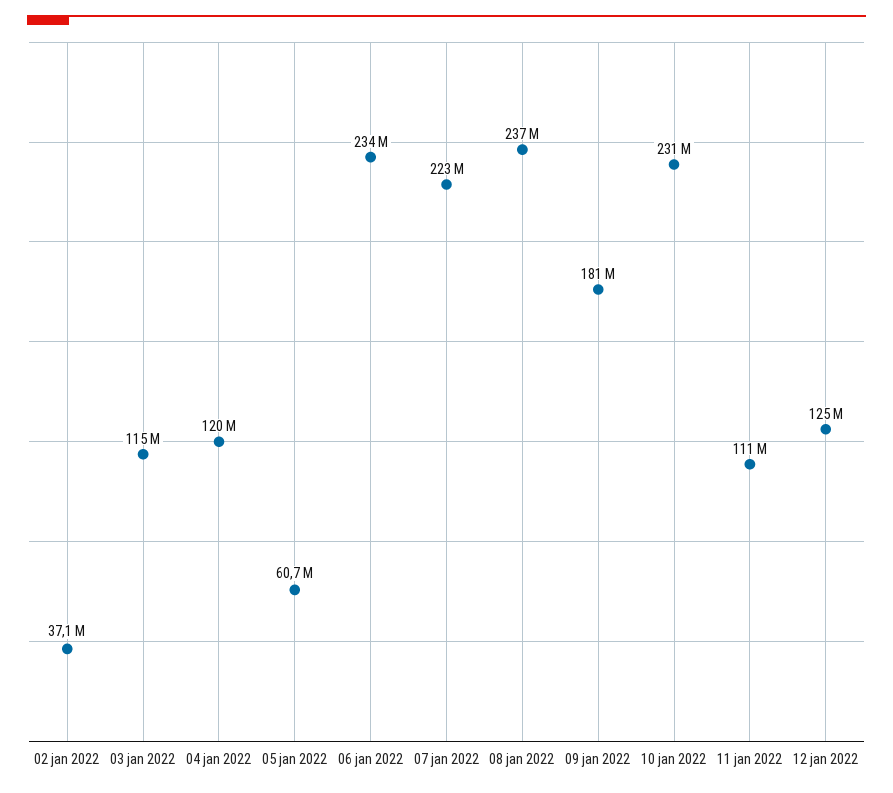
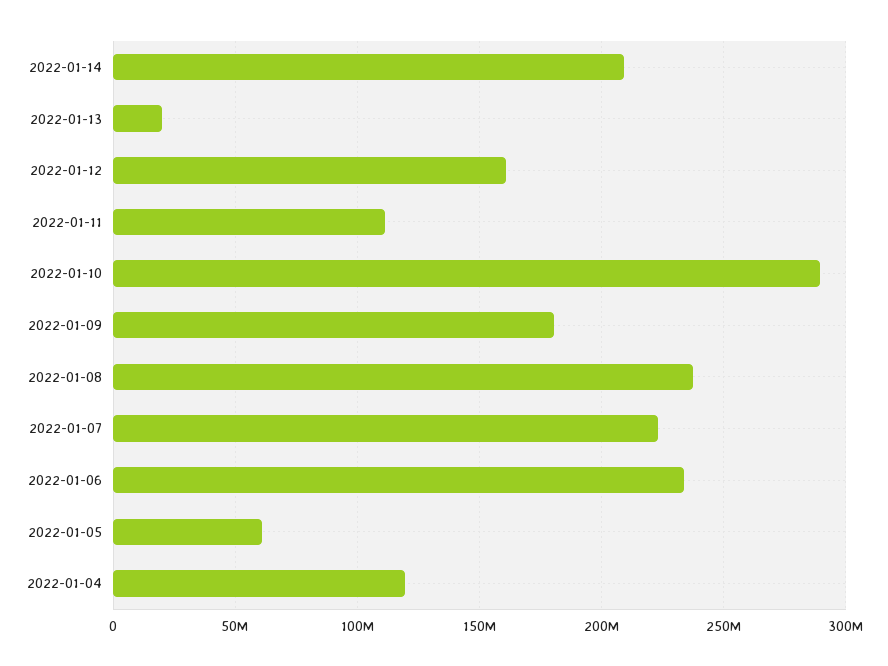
02 jan 2022: 37100000 -> none
03 jan 2022: 115000000 -> none
10 jan 2022: 231000000 -> 290000000
12 jan 2022: 125000000 -> 160000000
2022-01-14: none -> 210000000
2022-01-13: none -> 20000000

